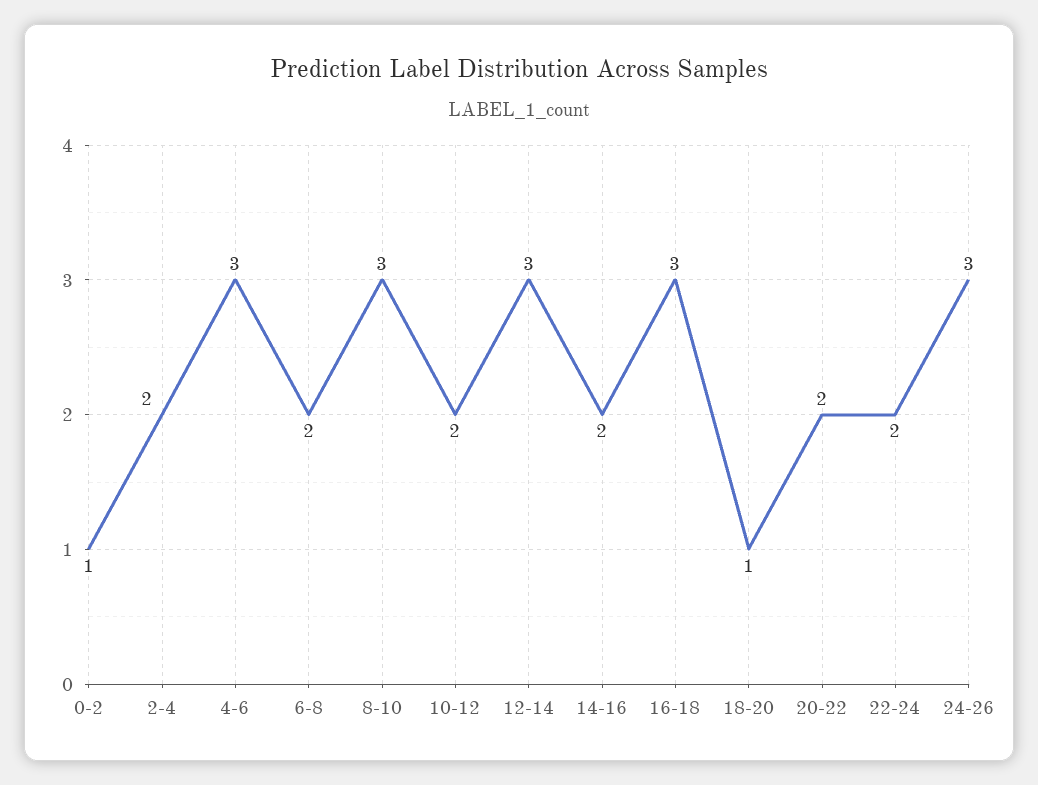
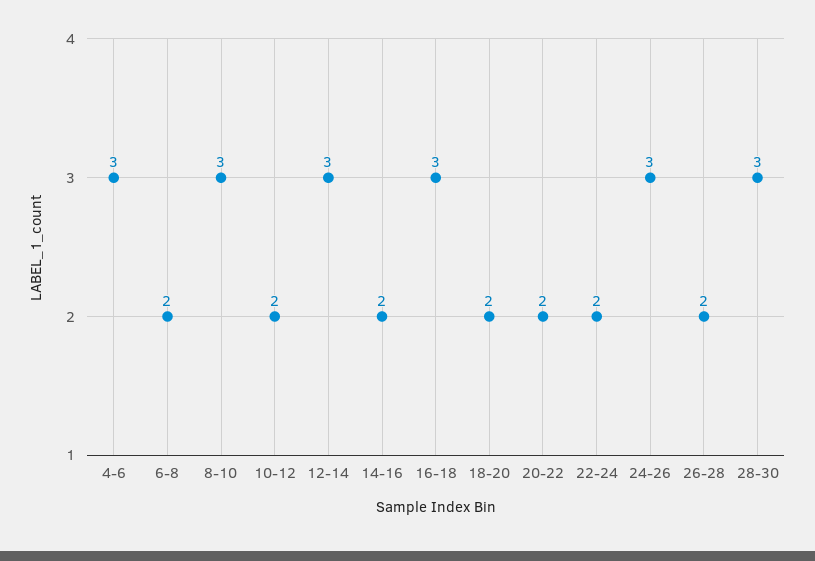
0-2: 1 -> none
2-4: 2 -> none
18-20: 1 -> 2
26-28: none -> 2
28-30: none -> 3

